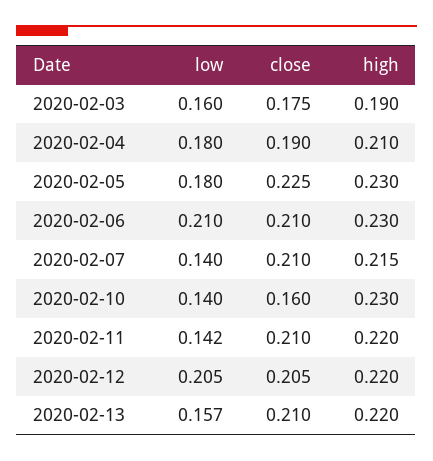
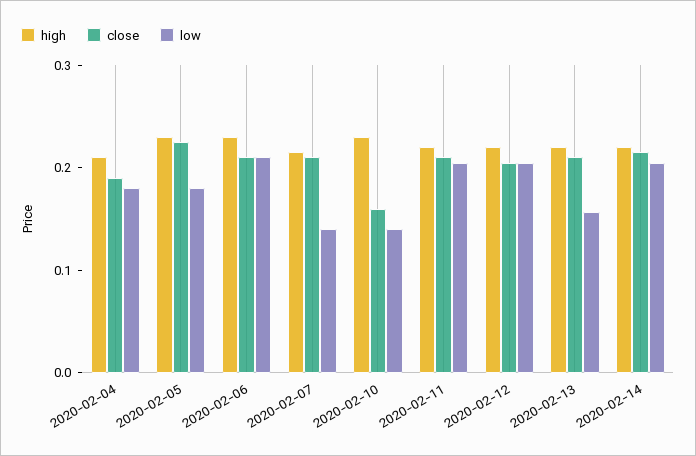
low, 2020-02-03: 0.16 -> none
close, 2020-02-03: 0.175 -> none
high, 2020-02-03: 0.19 -> none
low, 2020-02-11: 0.142 -> 0.2
high, 2020-02-14: none -> 0.22
close, 2020-02-14: none -> 0.22
low, 2020-02-14: none -> 0.2

